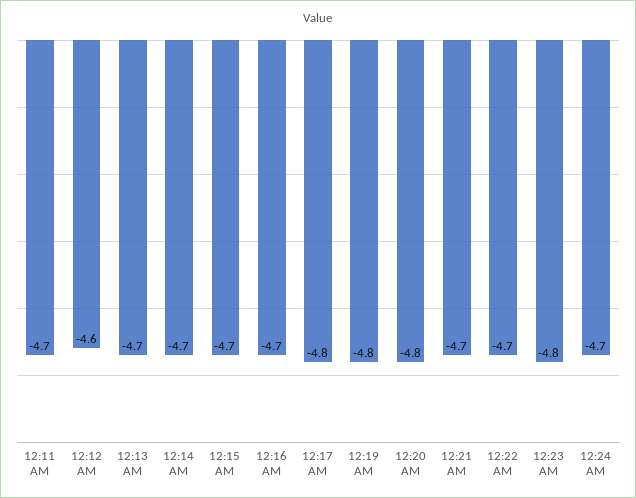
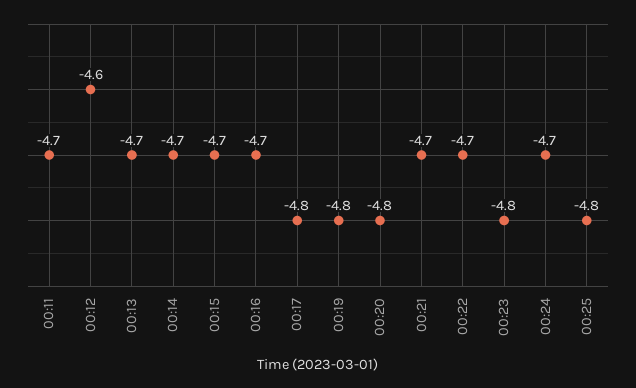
00:25: none -> -4.8

